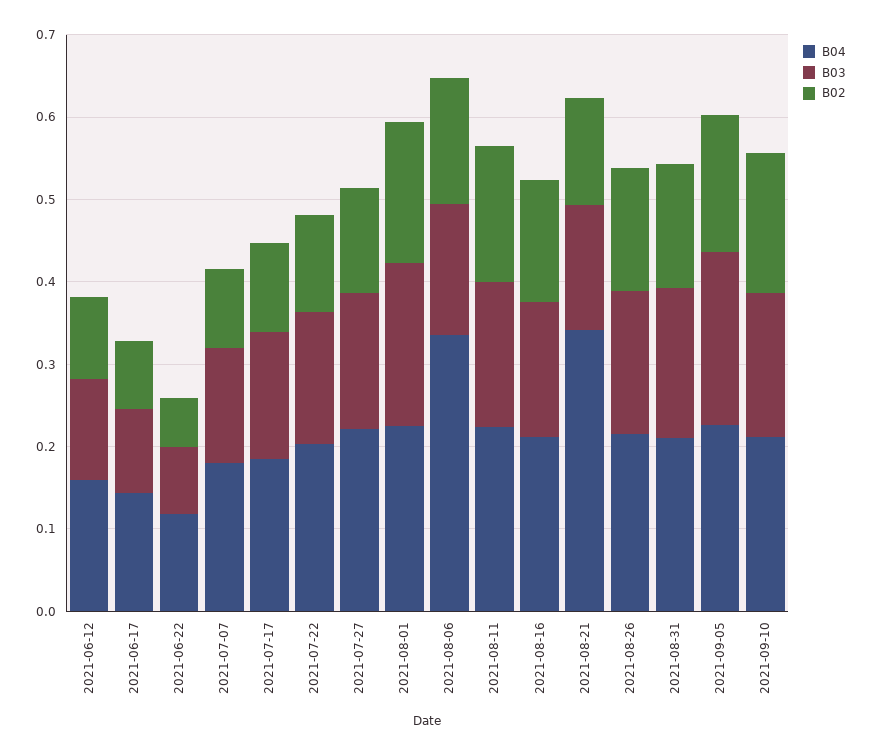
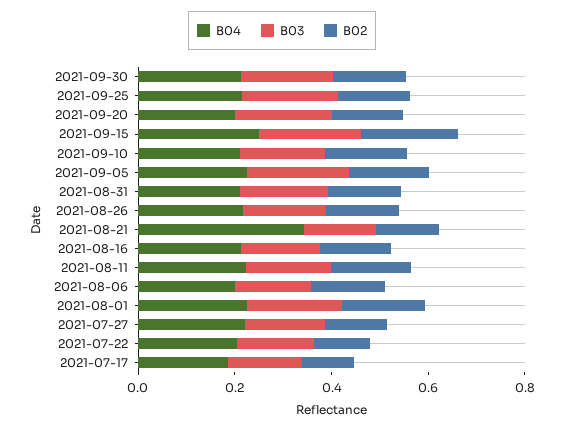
B04, 2021-06-12: 0.16 -> none
B03, 2021-06-12: 0.12 -> none
B02, 2021-06-12: 0.1 -> none
B04, 2021-06-17: 0.14 -> none
B03, 2021-06-17: 0.1 -> none
B02, 2021-06-17: 0.08 -> none
B04, 2021-06-22: 0.12 -> none
B03, 2021-06-22: 0.08 -> none
B02, 2021-06-22: 0.06 -> none
B04, 2021-07-07: 0.18 -> none
B03, 2021-07-07: 0.14 -> none
B02, 2021-07-07: 0.1 -> none
B04, 2021-08-06: 0.34 -> 0.2
B04, 2021-09-30: none -> 0.2
B03, 2021-09-30: none -> 0.2
B02, 2021-09-30: none -> 0.15
B04, 2021-09-25: none -> 0.2
B03, 2021-09-25: none -> 0.2
B02, 2021-09-25: none -> 0.15
B04, 2021-09-20: none -> 0.2
B03, 2021-09-20: none -> 0.2
B02, 2021-09-20: none -> 0.15
B04, 2021-09-15: none -> 0.25
B03, 2021-09-15: none -> 0.2
B02, 2021-09-15: none -> 0.2

